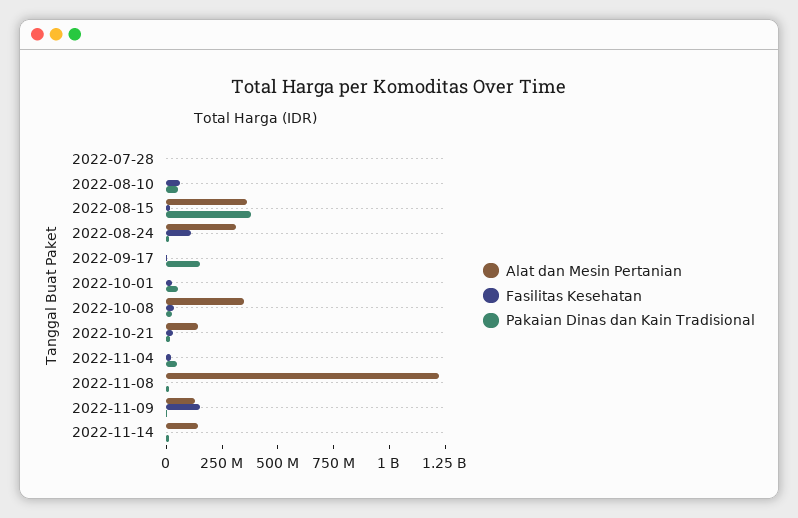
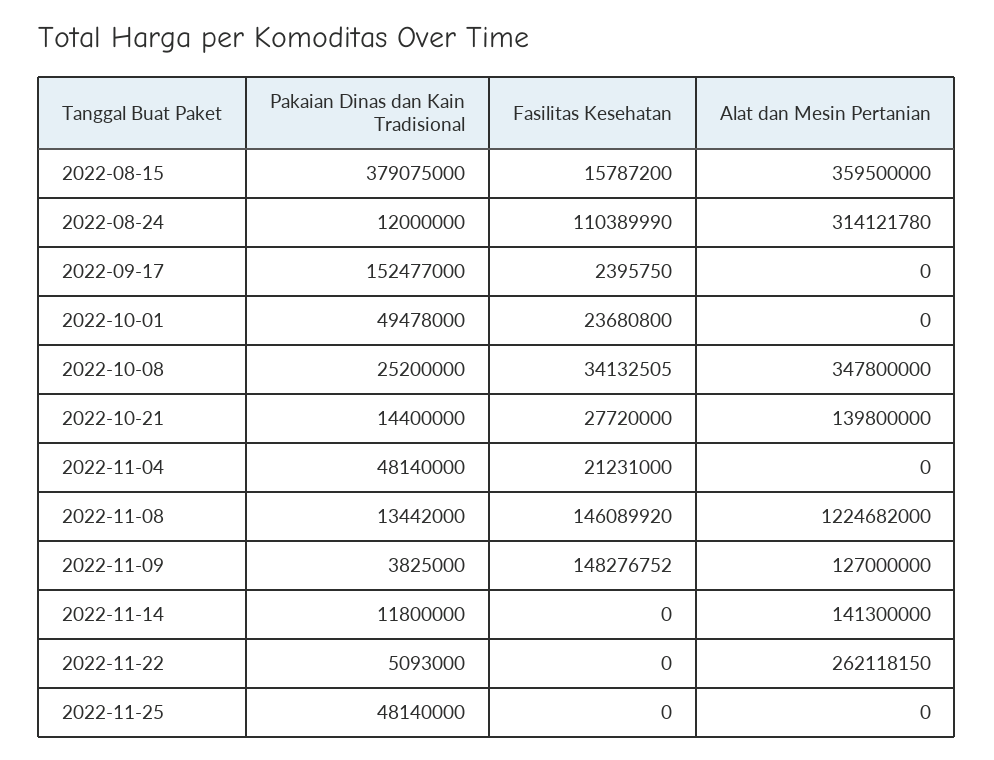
Alat dan Mesin Pertanian, 2022-07-28: 0 -> none
Fasilitas Kesehatan, 2022-07-28: 0 -> none
Pakaian Dinas dan Kain Tradisional, 2022-07-28: 0 -> none
Alat dan Mesin Pertanian, 2022-08-10: 0 -> none
Fasilitas Kesehatan, 2022-08-10: 50000000 -> none
Pakaian Dinas dan Kain Tradisional, 2022-08-10: 50000000 -> none
Fasilitas Kesehatan, 2022-11-08: 0 -> 146089920
Pakaian Dinas dan Kain Tradisional, 2022-11-22: none -> 5093000
Fasilitas Kesehatan, 2022-11-22: none -> 0
Alat dan Mesin Pertanian, 2022-11-22: none -> 262118150
Pakaian Dinas dan Kain Tradisional, 2022-11-25: none -> 48140000
Fasilitas Kesehatan, 2022-11-25: none -> 0
Alat dan Mesin Pertanian, 2022-11-25: none -> 0

